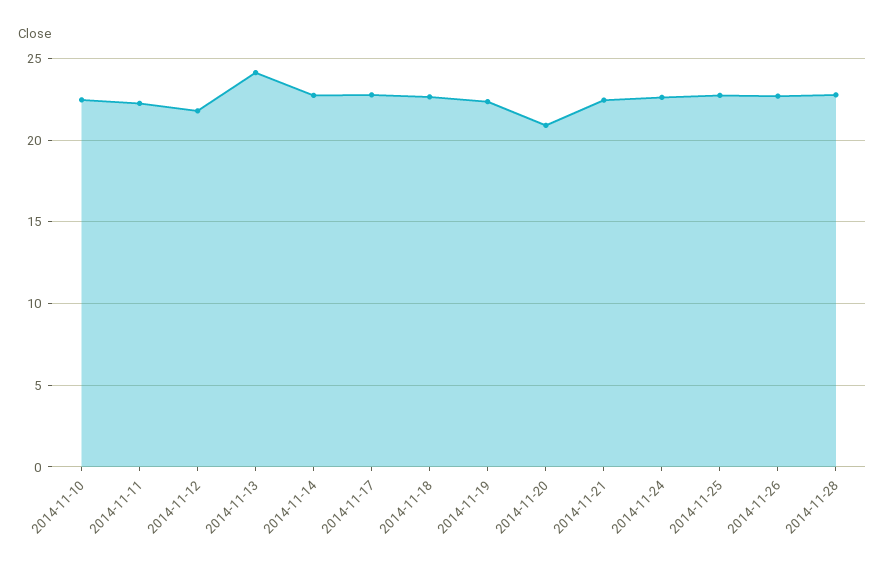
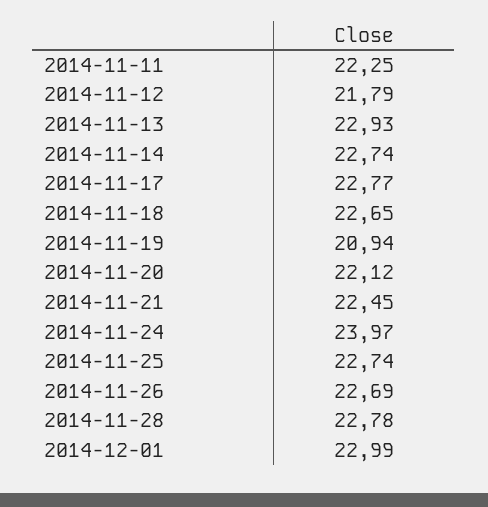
2014-11-10: 22.5 -> none
2014-11-13: 24 -> 22.93
2014-11-19: 22.5 -> 20.94
2014-11-20: 21 -> 22.12
2014-11-24: 22.5 -> 23.97
2014-12-01: none -> 22.99

